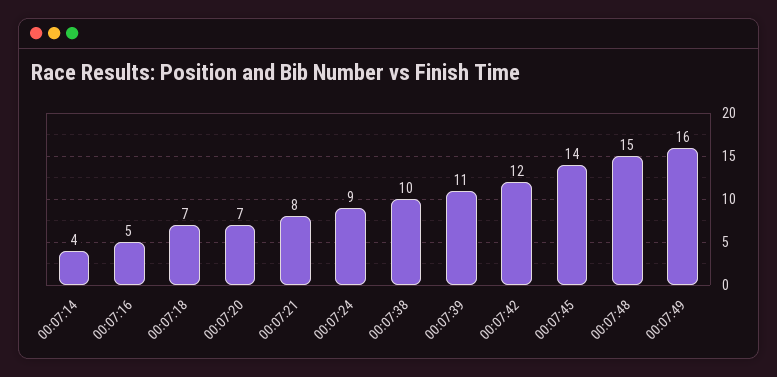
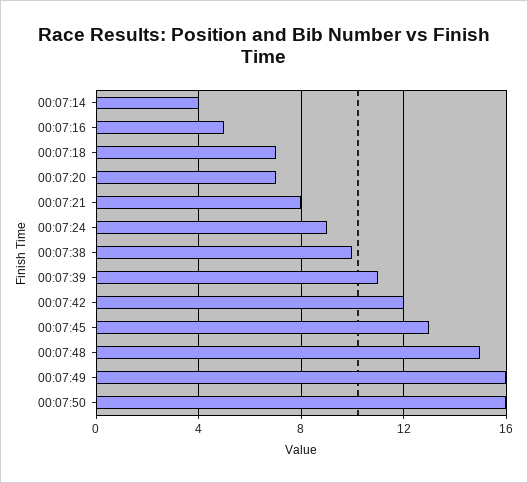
00:07:45: 14 -> 13
00:07:50: none -> 16

